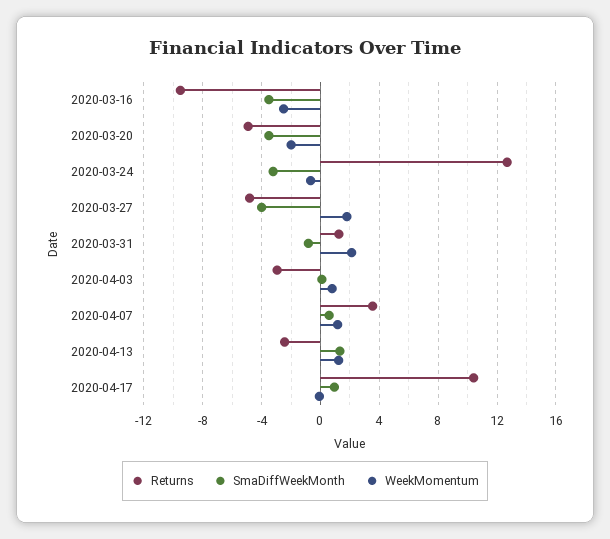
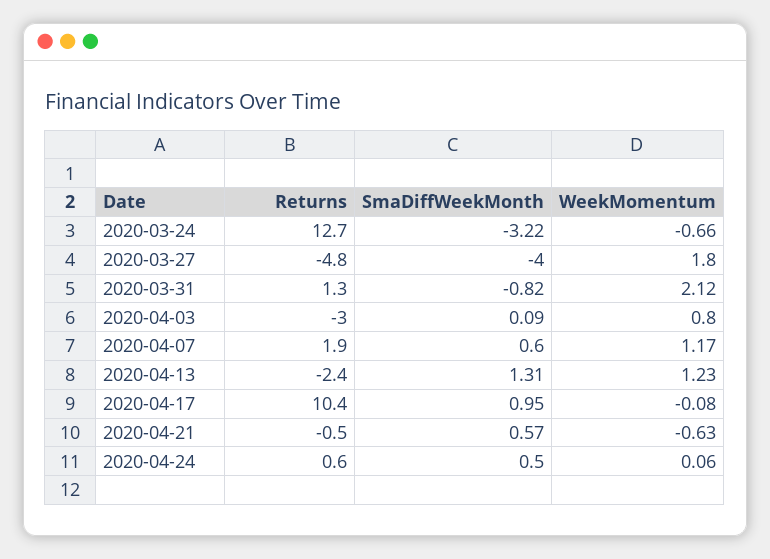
Returns, 2020-03-16: -9.5 -> none
SmaDiffWeekMonth, 2020-03-16: -3.5 -> none
WeekMomentum, 2020-03-16: -2.5 -> none
Returns, 2020-03-20: -5 -> none
SmaDiffWeekMonth, 2020-03-20: -3.5 -> none
WeekMomentum, 2020-03-20: -2 -> none
Returns, 2020-04-07: 3.5 -> 1.9
Returns, 2020-04-21: none -> -0.5
SmaDiffWeekMonth, 2020-04-21: none -> 0.57
WeekMomentum, 2020-04-21: none -> -0.63
Returns, 2020-04-24: none -> 0.6
SmaDiffWeekMonth, 2020-04-24: none -> 0.5
WeekMomentum, 2020-04-24: none -> 0.06

